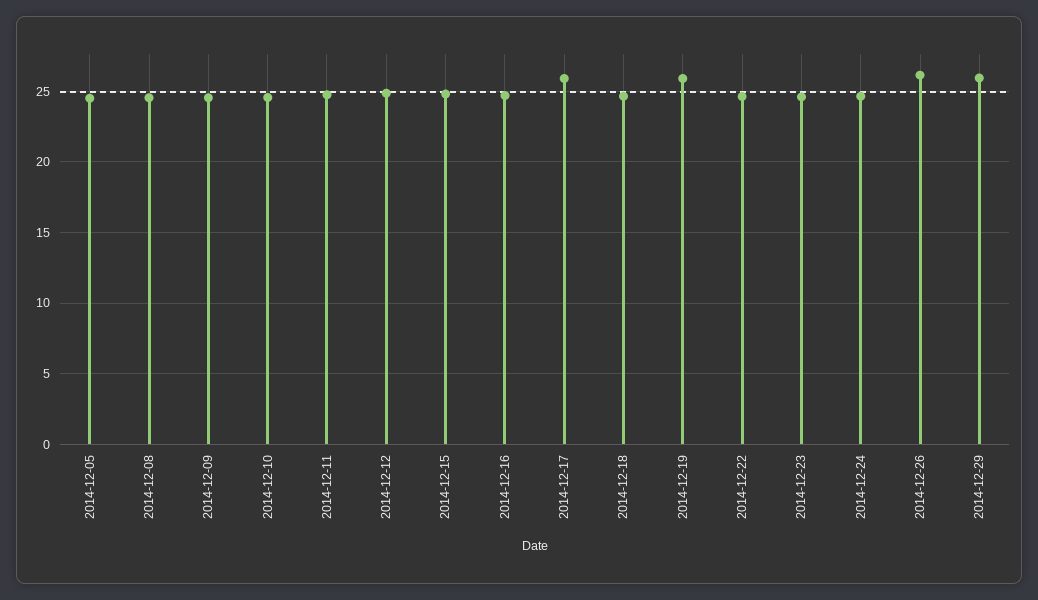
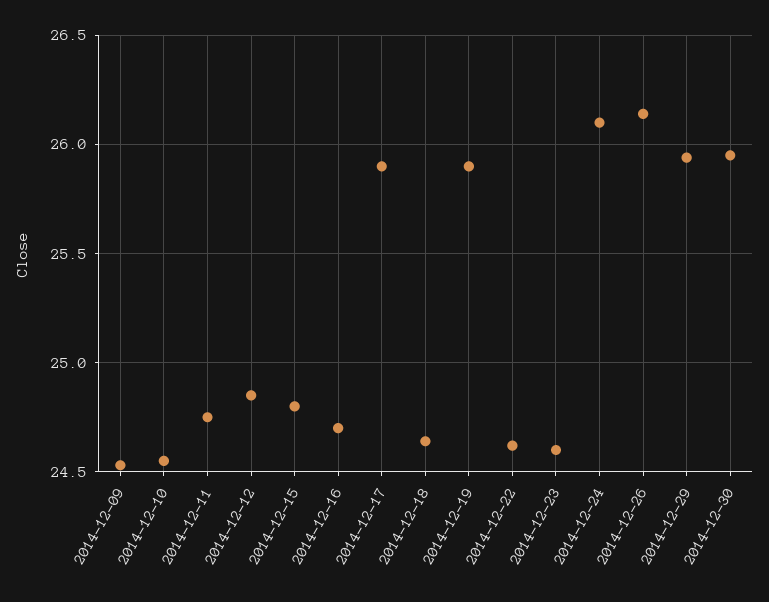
2014-12-05: 24.5 -> none
2014-12-08: 24.5 -> none
2014-12-24: 24.5 -> 26.1
2014-12-30: none -> 25.95

